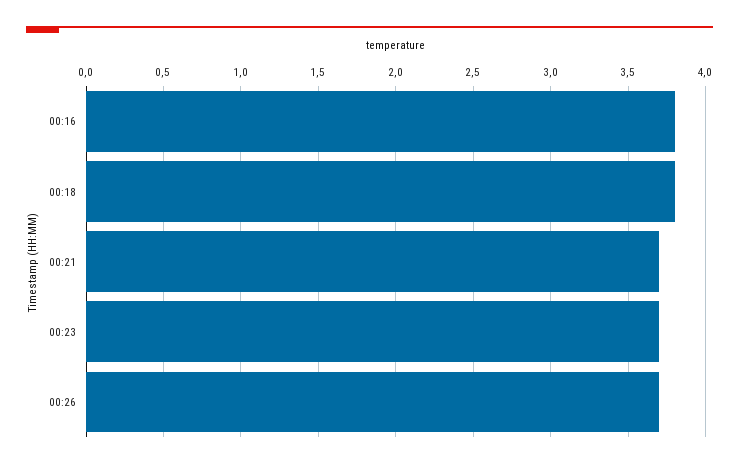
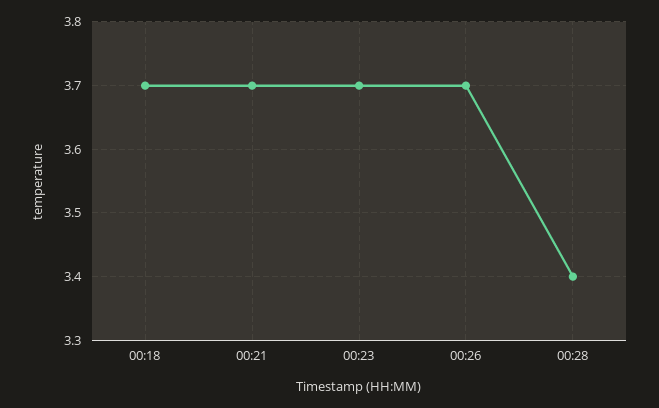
00:16: 3.8 -> none
00:18: 3.8 -> 3.7
00:28: none -> 3.4

